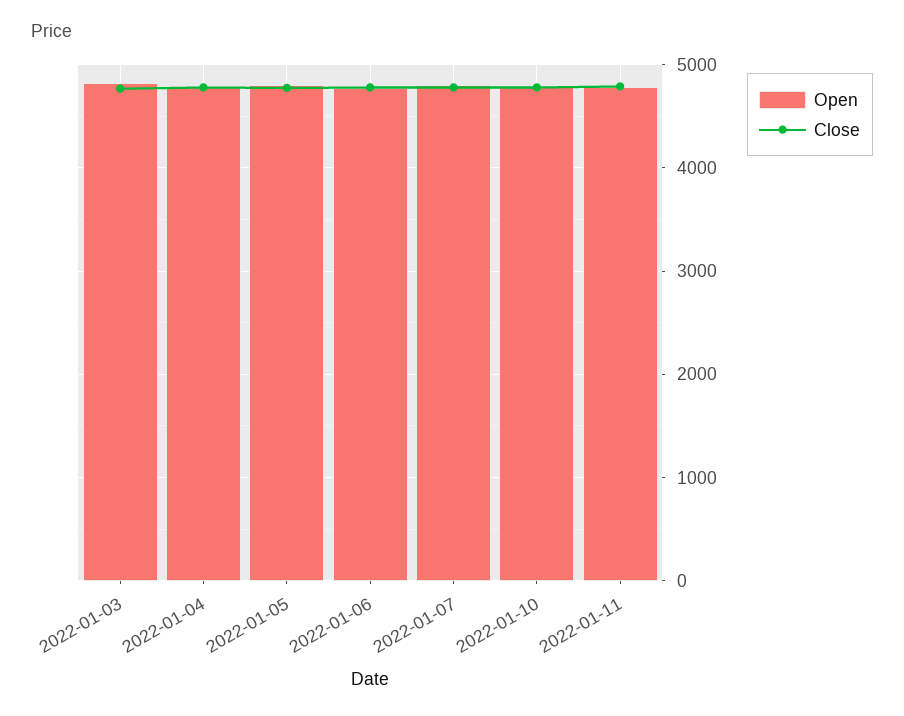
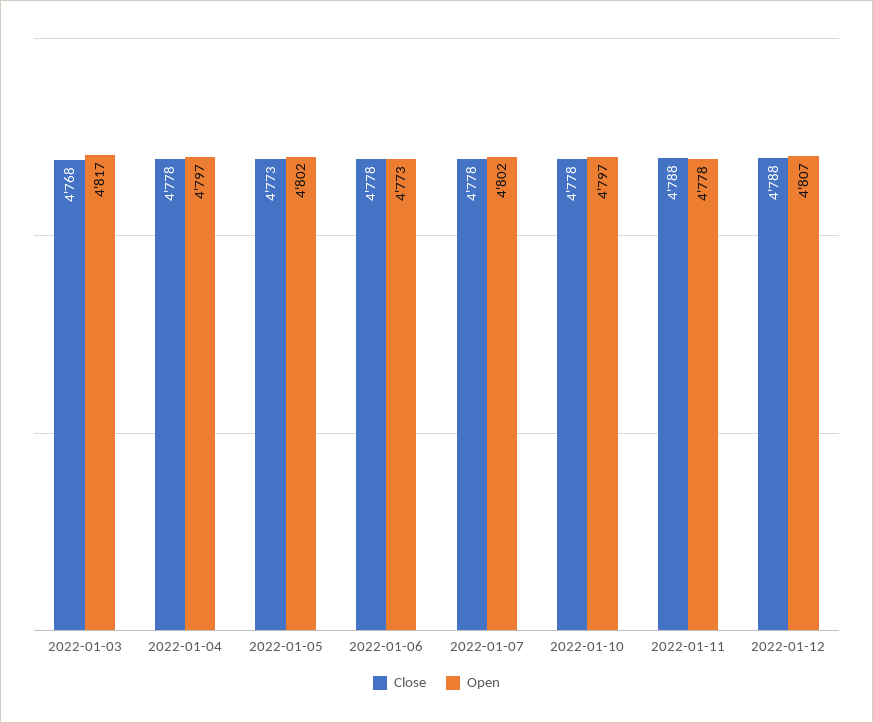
Close, 2022-01-12: none -> 4788
Open, 2022-01-12: none -> 4807

